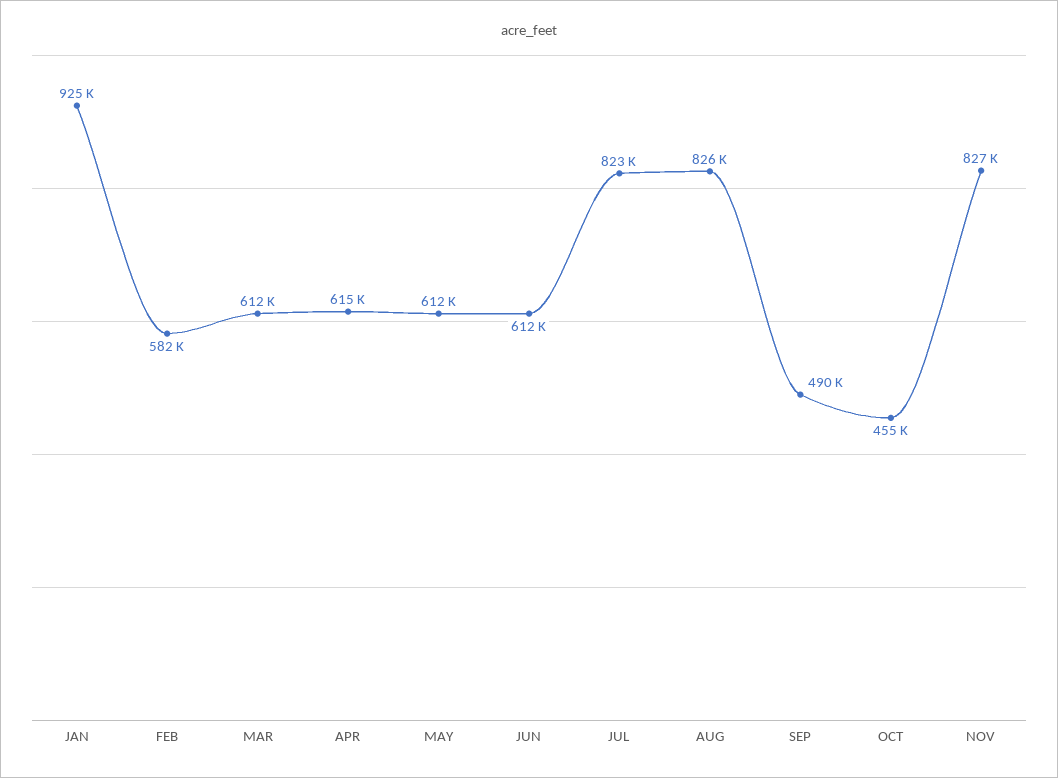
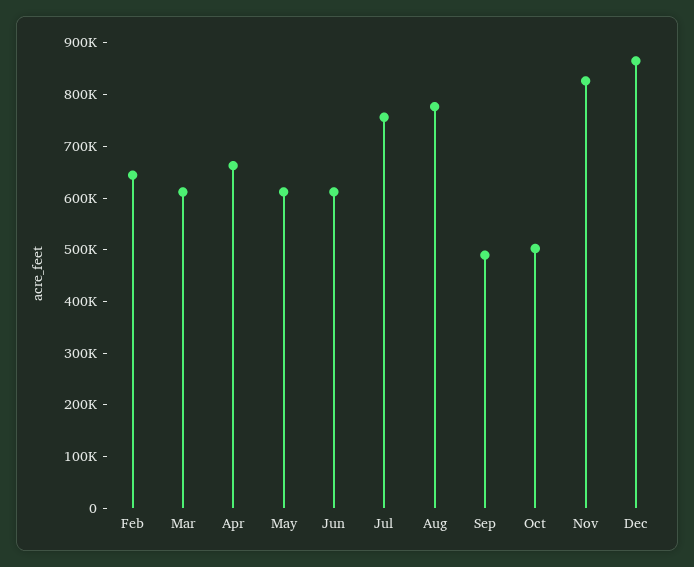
JAN: 925000 -> none
FEB: 582000 -> 640000
APR: 615000 -> 660000
JUL: 823000 -> 760000
AUG: 826000 -> 780000
OCT: 455000 -> 500000
Dec: none -> 860000

